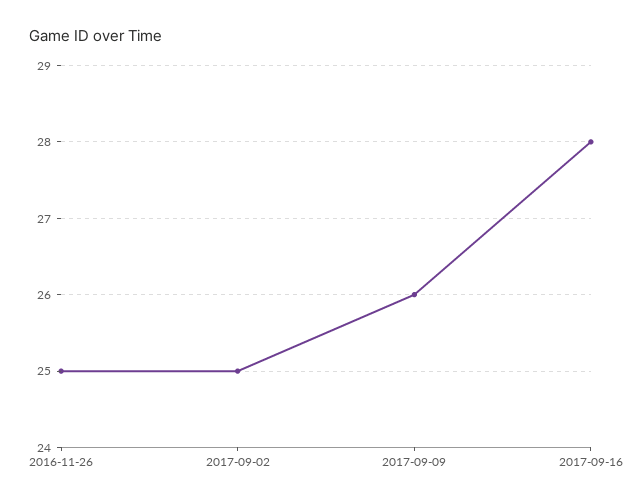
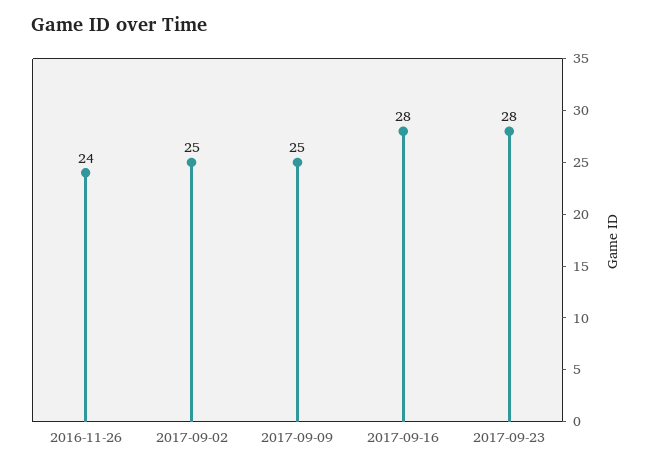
2016-11-26: 25 -> 24
2017-09-09: 26 -> 25
2017-09-23: none -> 28

